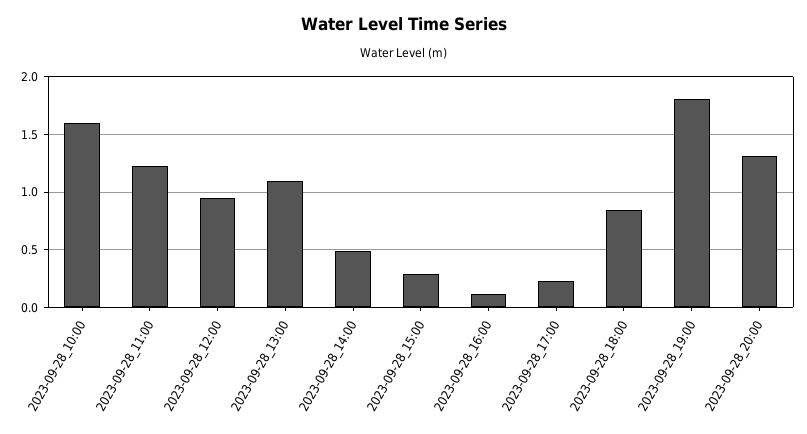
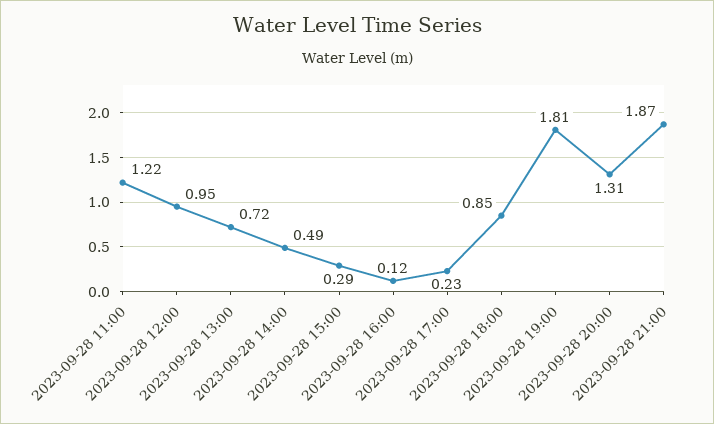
2023-09-28_10:00: 1.6 -> none
2023-09-28_13:00: 1.1 -> 0.72
2023-09-28 21:00: none -> 1.87

